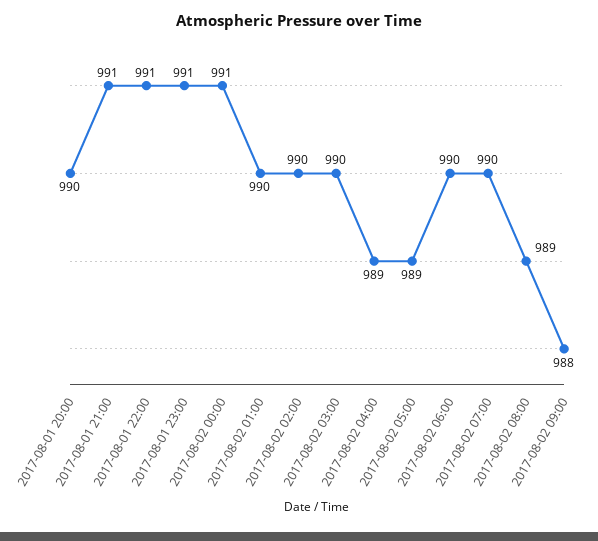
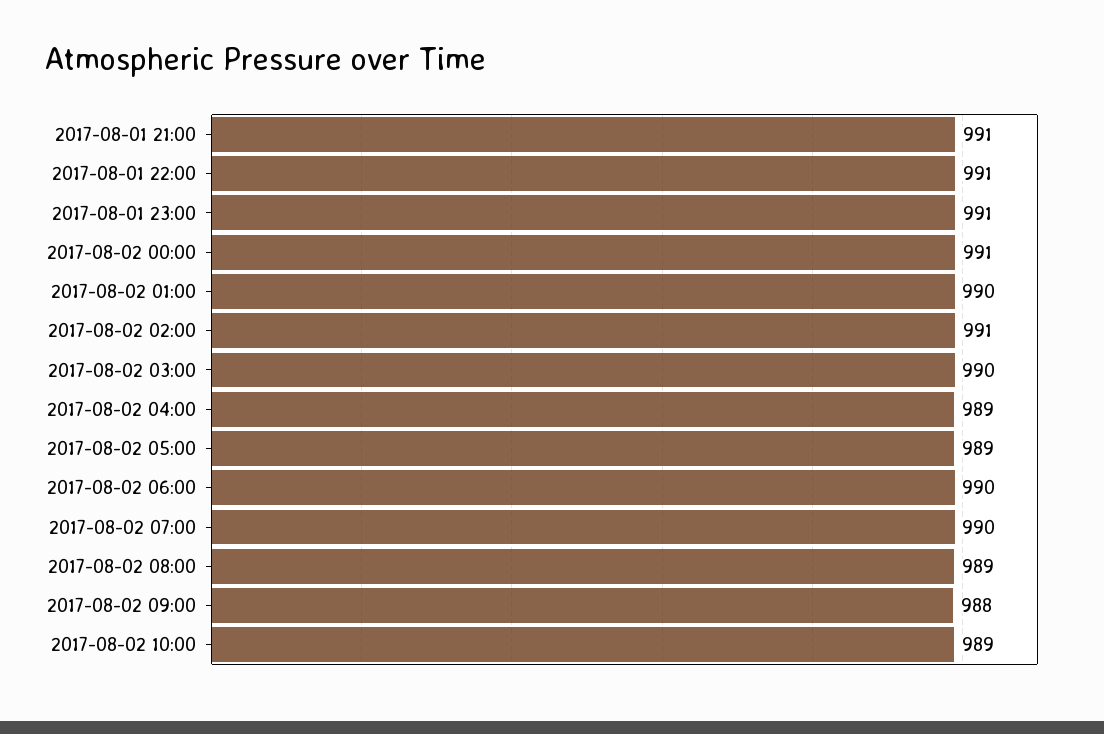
2017-08-01 20:00: 990 -> none
2017-08-02 02:00: 990 -> 991
2017-08-02 10:00: none -> 989

